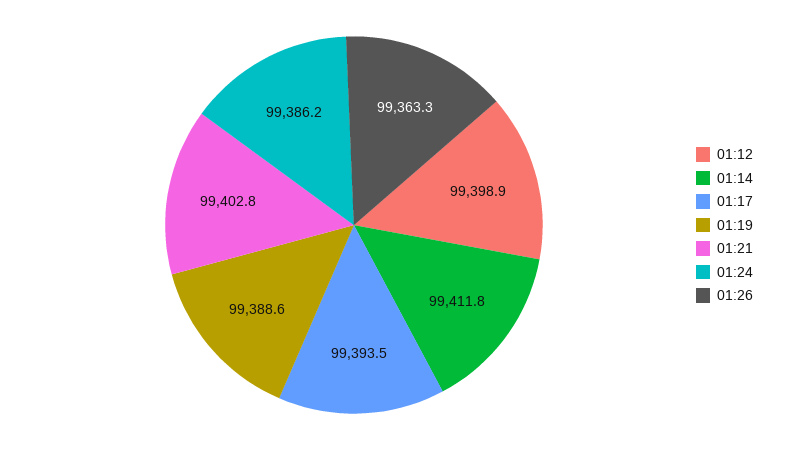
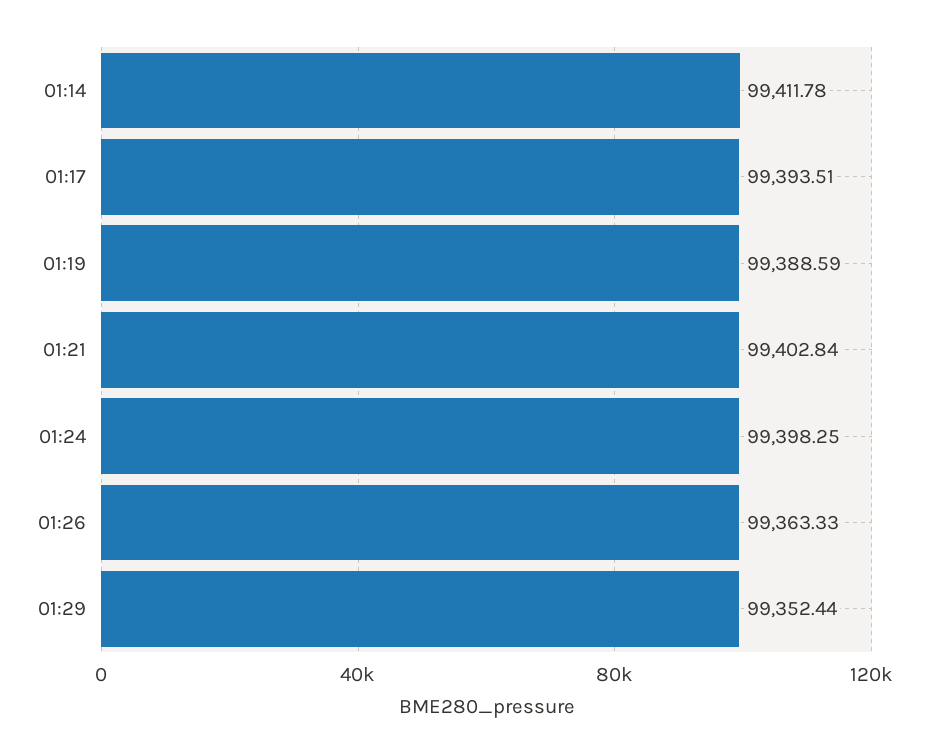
01:12: 99398.9 -> none
01:24: 99386.2 -> 99398.25
01:29: none -> 99352.44

